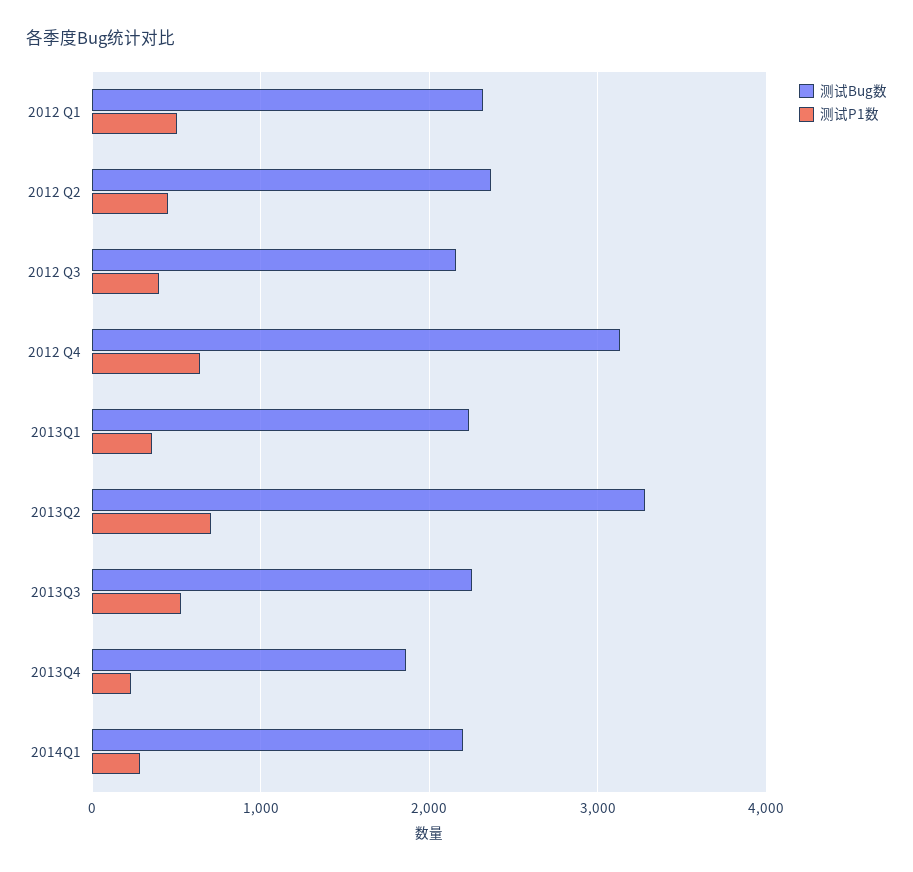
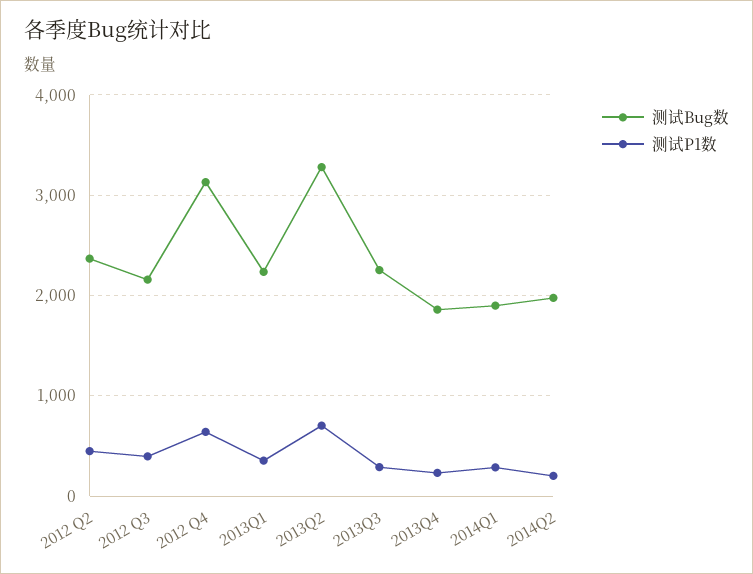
测试Bug数, 2012 Q1: 2300 -> none
测试P1数, 2012 Q1: 500 -> none
测试P1数, 2013Q3: 500 -> 300
测试Bug数, 2014Q1: 2200 -> 1900
测试Bug数, 2014Q2: none -> 2000
测试P1数, 2014Q2: none -> 200

